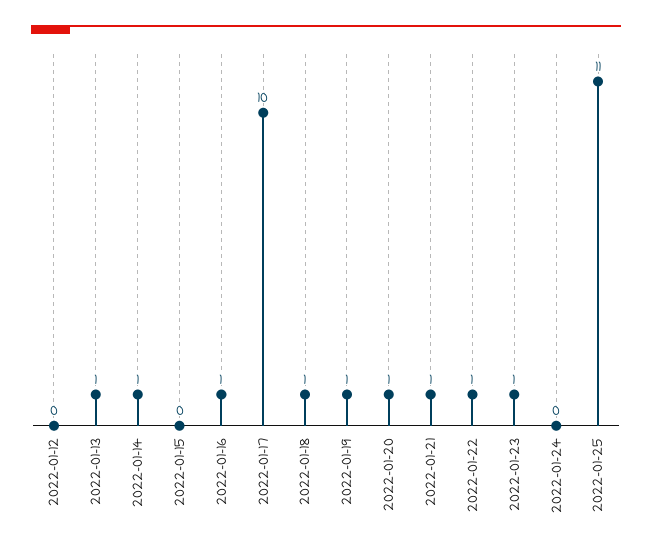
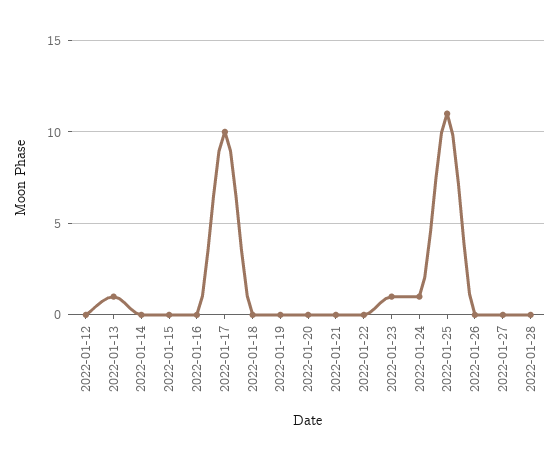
2022-01-14: 1 -> 0
2022-01-16: 1 -> 0
2022-01-18: 1 -> 0
2022-01-19: 1 -> 0
2022-01-20: 1 -> 0
2022-01-21: 1 -> 0
2022-01-22: 1 -> 0
2022-01-24: 0 -> 1
2022-01-26: none -> 0
2022-01-27: none -> 0
2022-01-28: none -> 0

